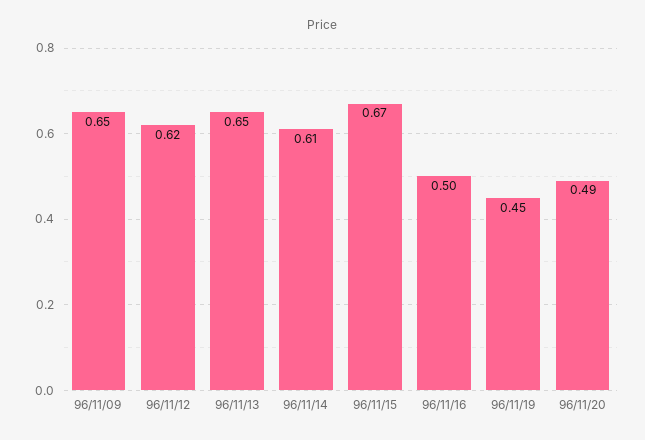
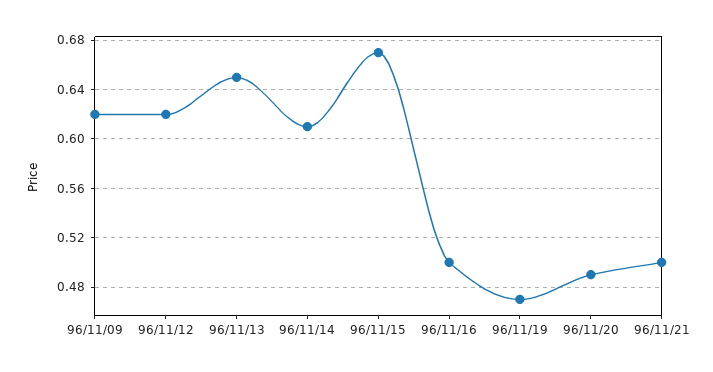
96/11/09: 0.65 -> 0.62
96/11/19: 0.45 -> 0.47
96/11/21: none -> 0.5

